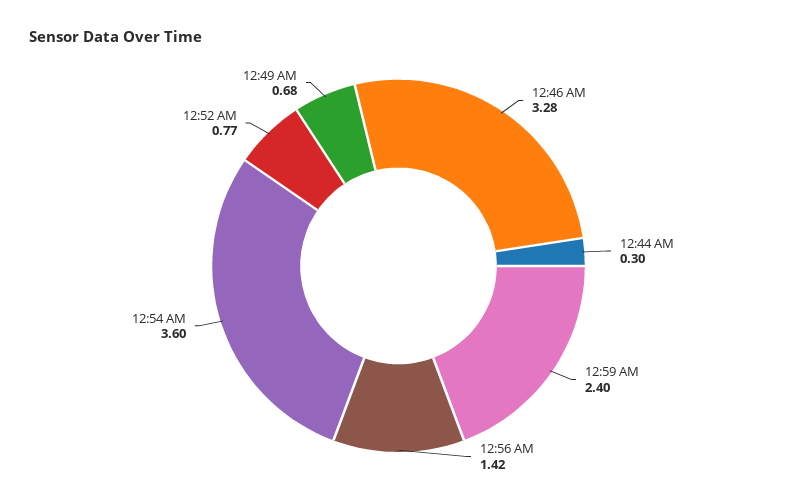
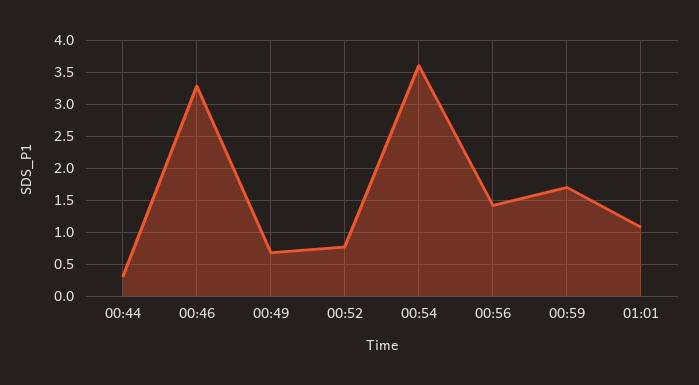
12:59 AM: 2.4 -> 1.7
01:01: none -> 1.1

